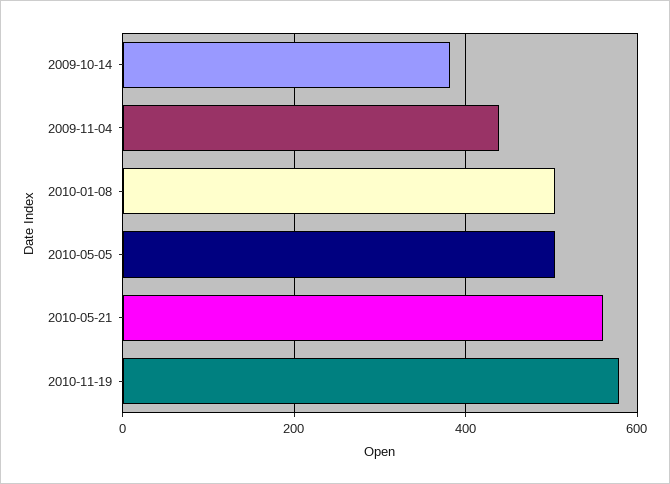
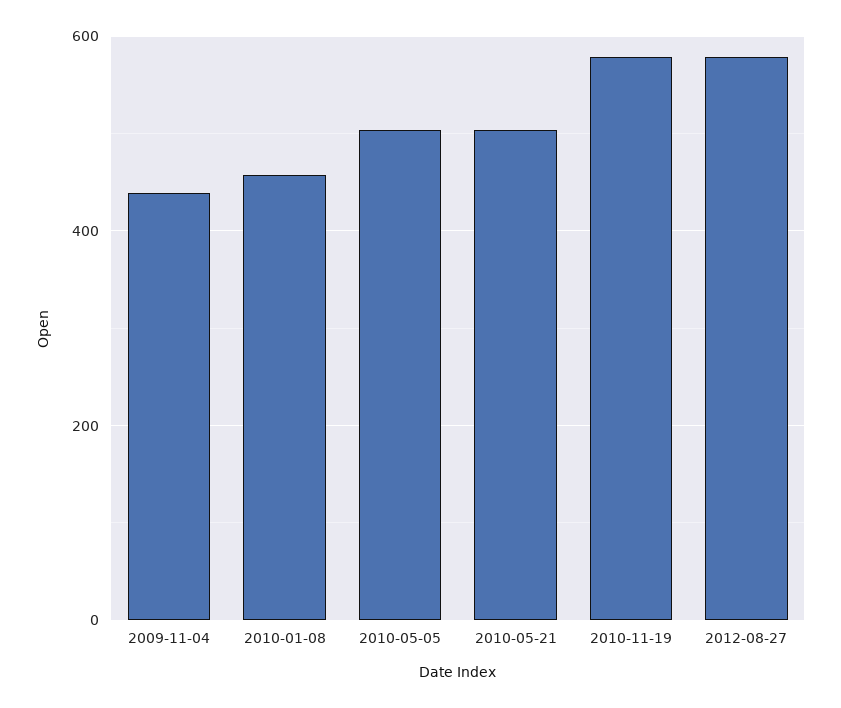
2009-10-14: 380 -> none
2010-01-08: 500 -> 460
2010-05-21: 560 -> 500
2012-08-27: none -> 580

